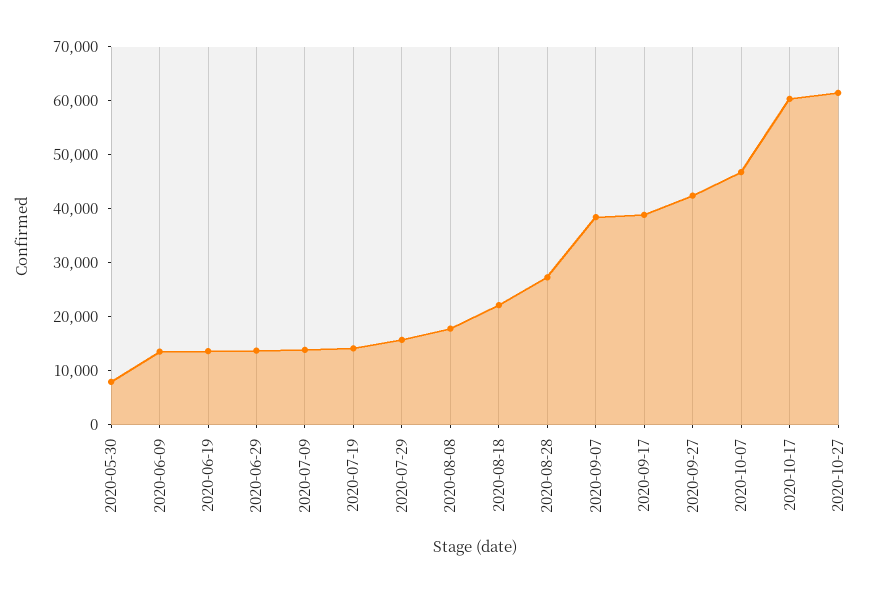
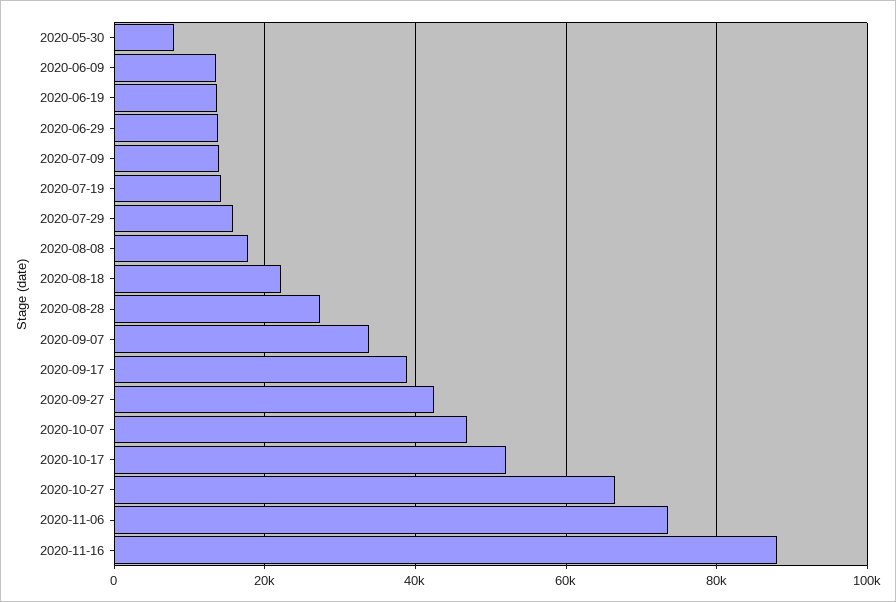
2020-09-07: 38000 -> 34000
2020-10-17: 60000 -> 52000
2020-10-27: 62000 -> 66000
2020-11-06: none -> 74000
2020-11-16: none -> 88000

